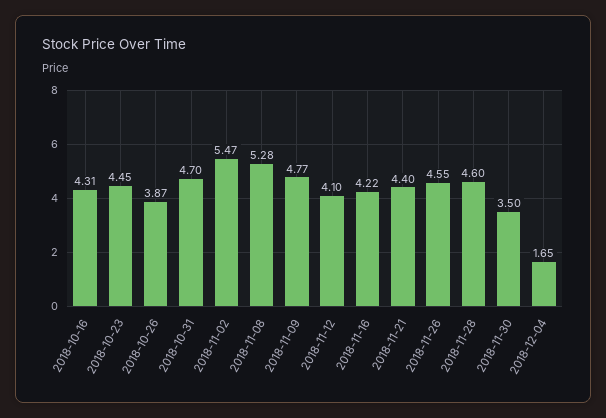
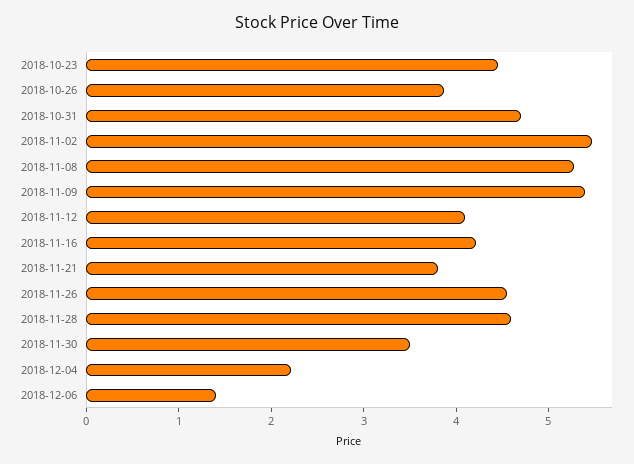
2018-10-16: 4.31 -> none
2018-11-09: 4.77 -> 5.4
2018-11-21: 4.4 -> 3.8
2018-12-04: 1.65 -> 2.2
2018-12-06: none -> 1.4

